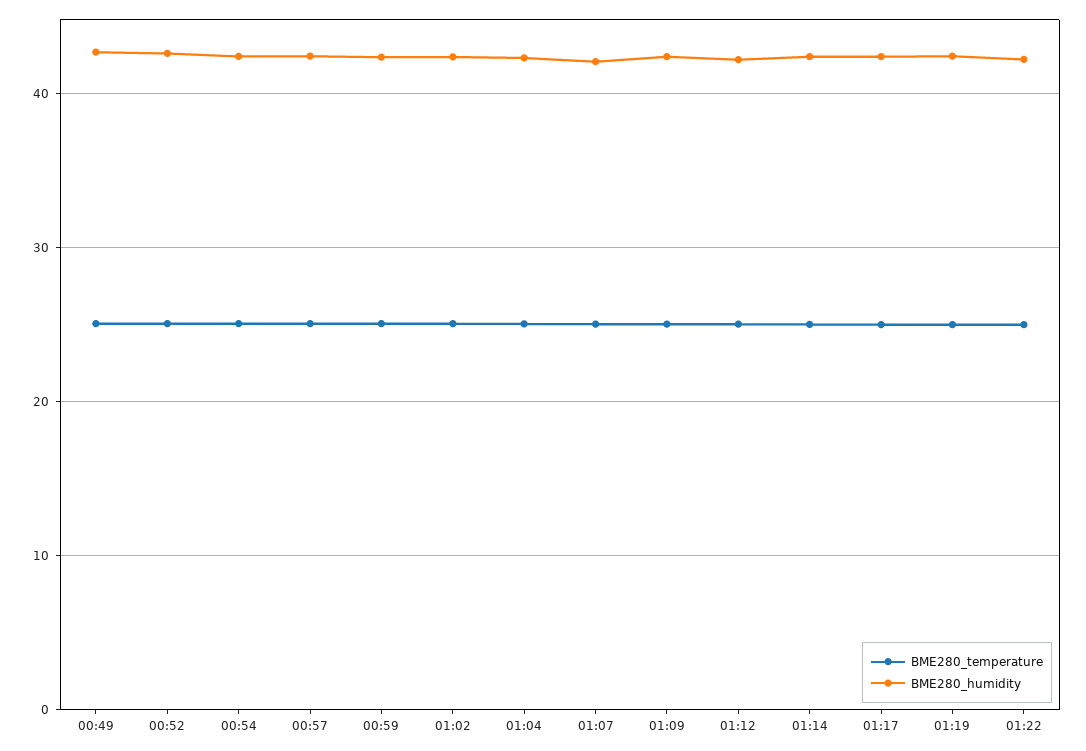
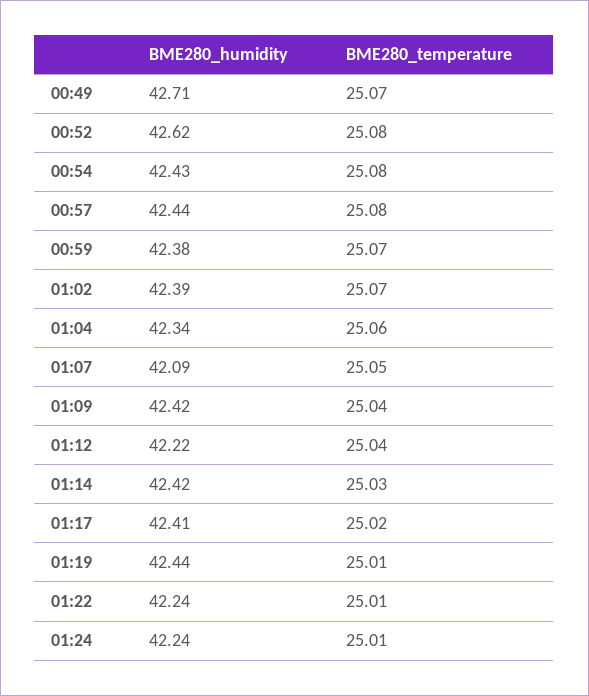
BME280_humidity, 01:24: none -> 42.24
BME280_temperature, 01:24: none -> 25.01

